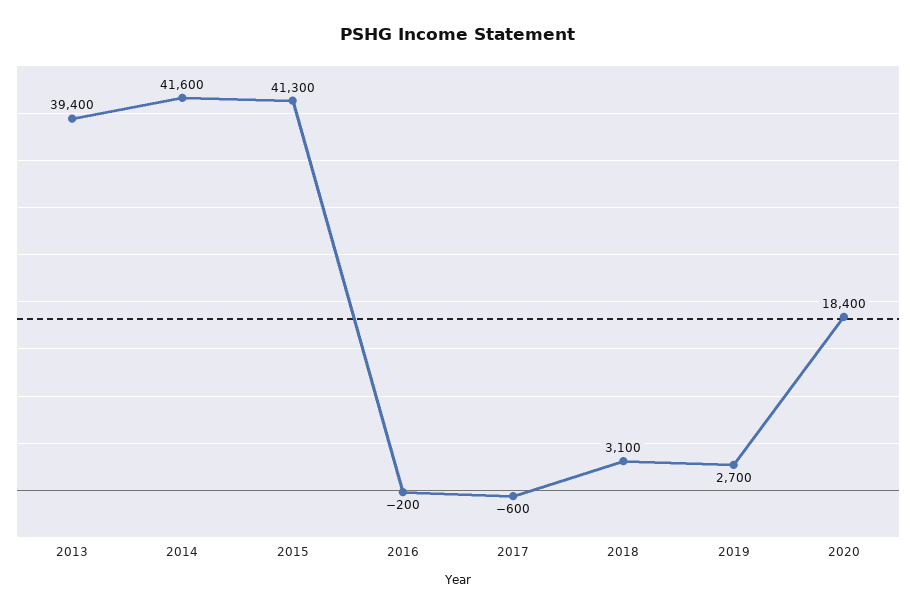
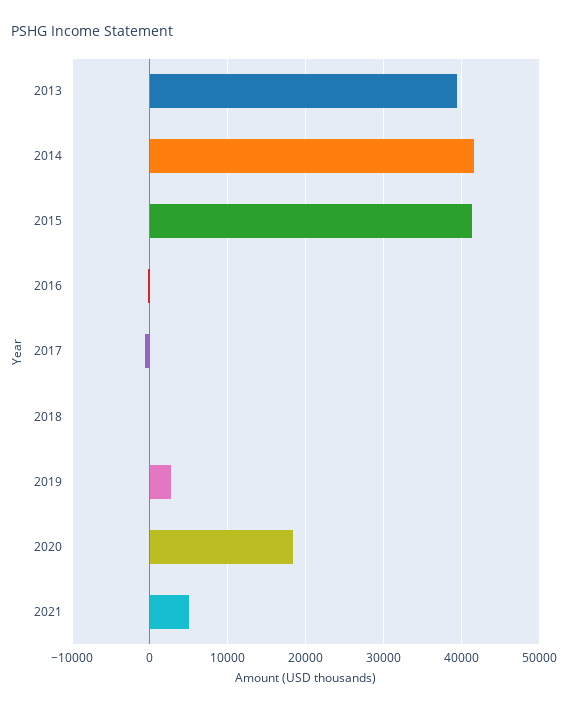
2018: 3100 -> 0
2021: none -> 5000

